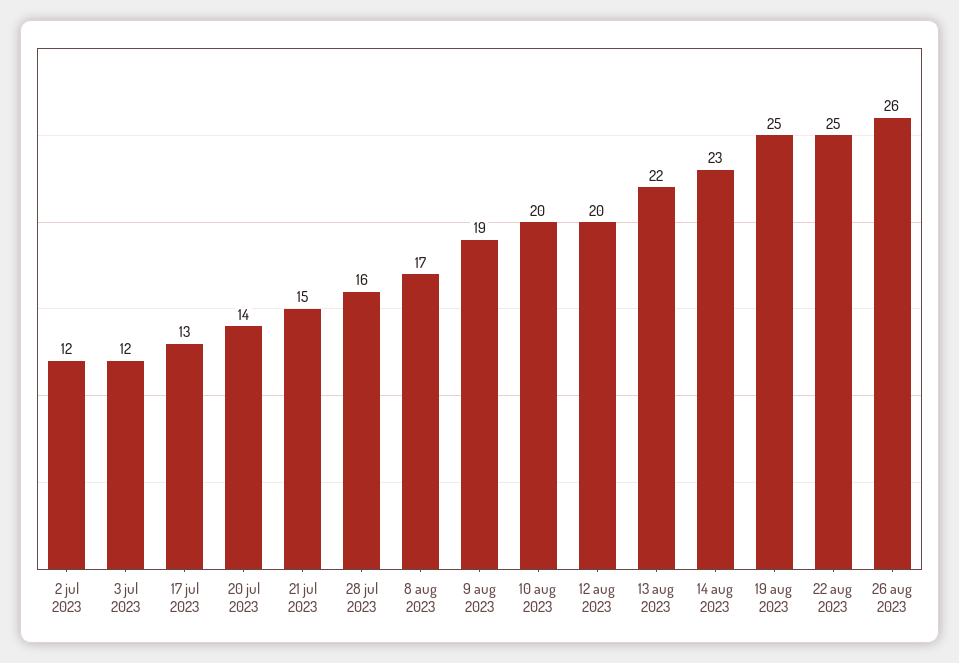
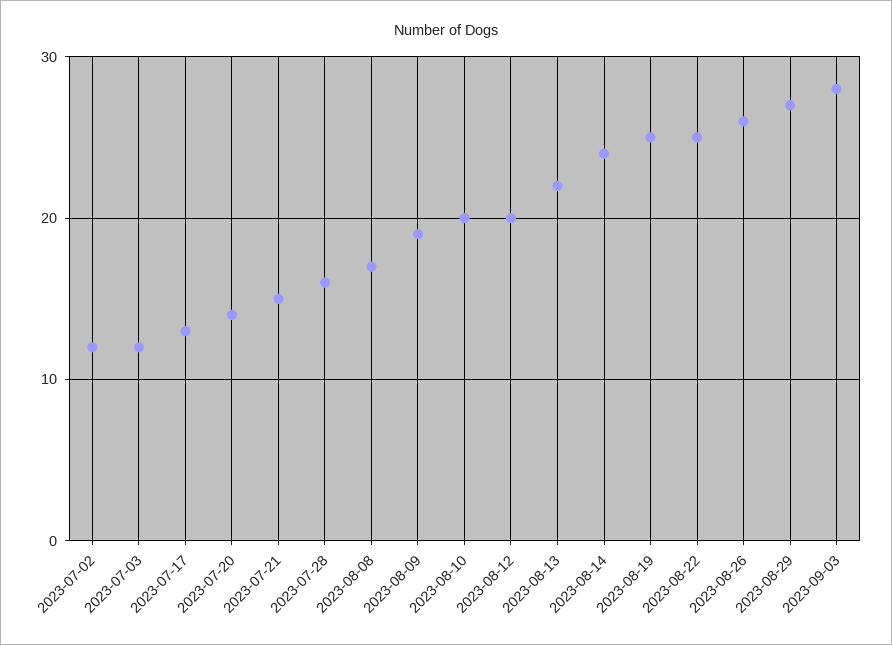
14 aug 2023: 23 -> 24
2023-08-29: none -> 27
2023-09-03: none -> 28

